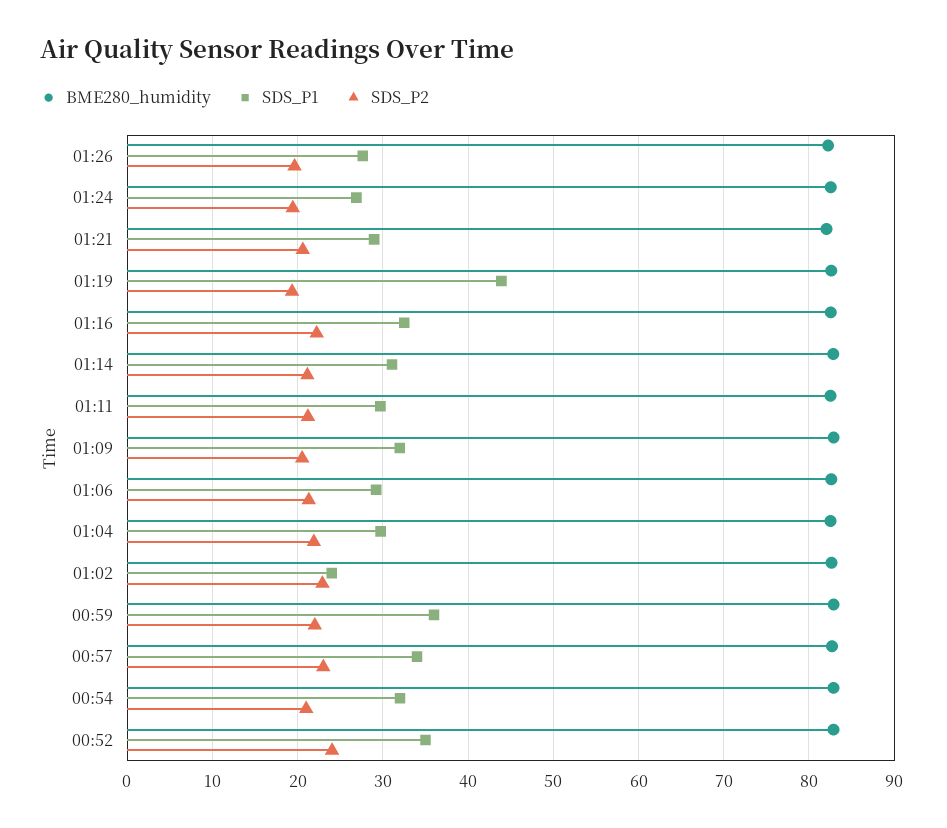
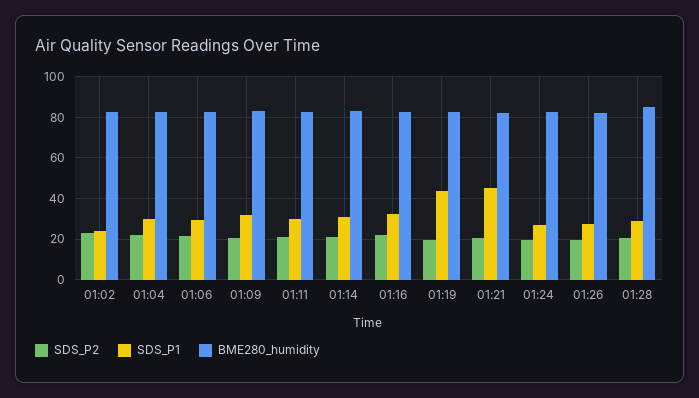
SDS_P1, 01:21: 29 -> 45
BME280_humidity, 00:59: 83 -> none
SDS_P1, 00:59: 36 -> none
SDS_P2, 00:59: 22 -> none
BME280_humidity, 00:57: 83 -> none
SDS_P1, 00:57: 34 -> none
SDS_P2, 00:57: 23 -> none
BME280_humidity, 00:54: 83 -> none
SDS_P1, 00:54: 32 -> none
SDS_P2, 00:54: 21 -> none
BME280_humidity, 00:52: 83 -> none
SDS_P1, 00:52: 35 -> none
SDS_P2, 00:52: 24 -> none
SDS_P2, 01:28: none -> 20
SDS_P1, 01:28: none -> 30
BME280_humidity, 01:28: none -> 85

